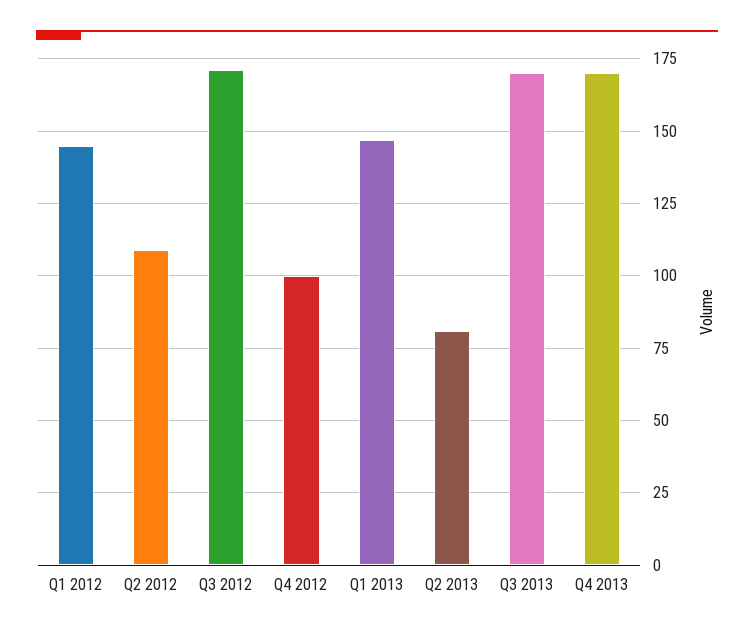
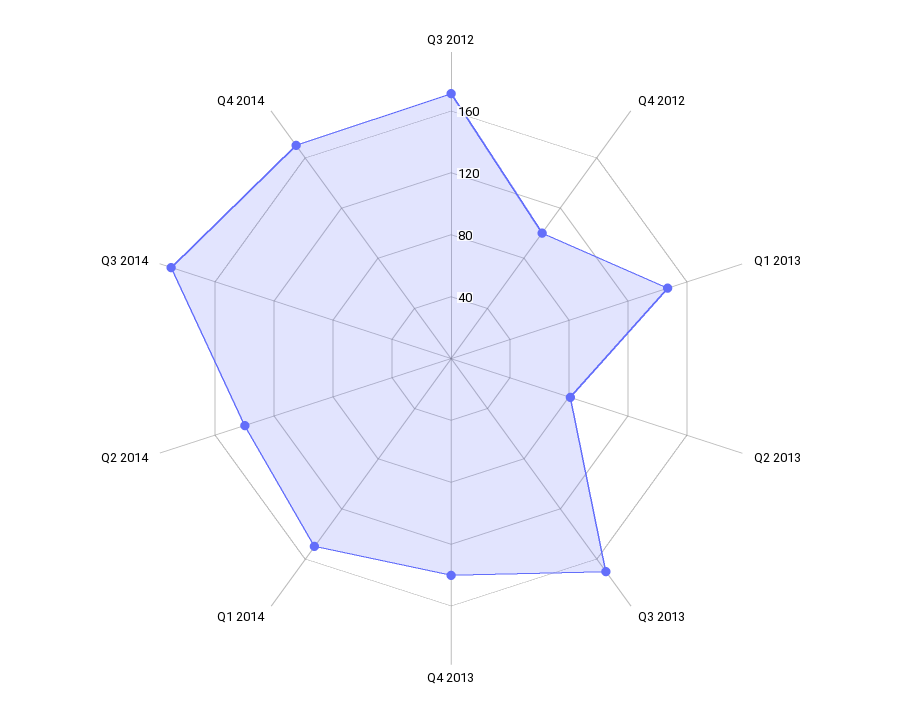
Q1 2012: 145 -> none
Q2 2012: 110 -> none
Q4 2013: 170 -> 140
Q1 2014: none -> 150
Q2 2014: none -> 140
Q3 2014: none -> 190
Q4 2014: none -> 170

